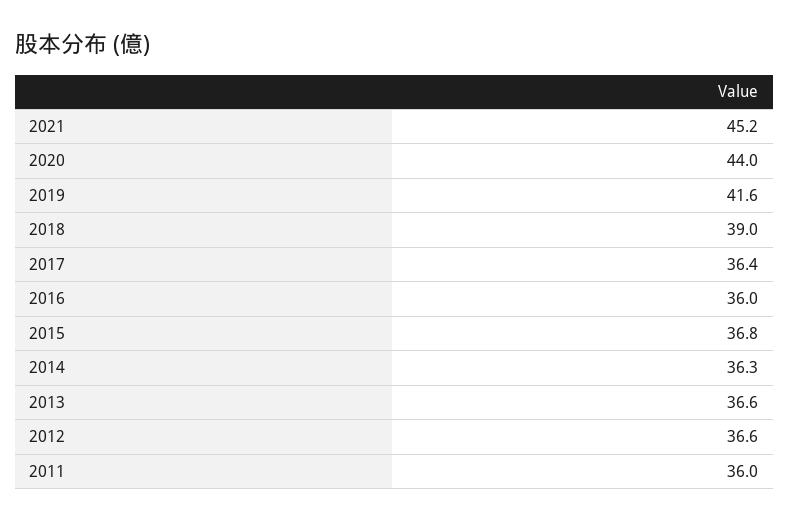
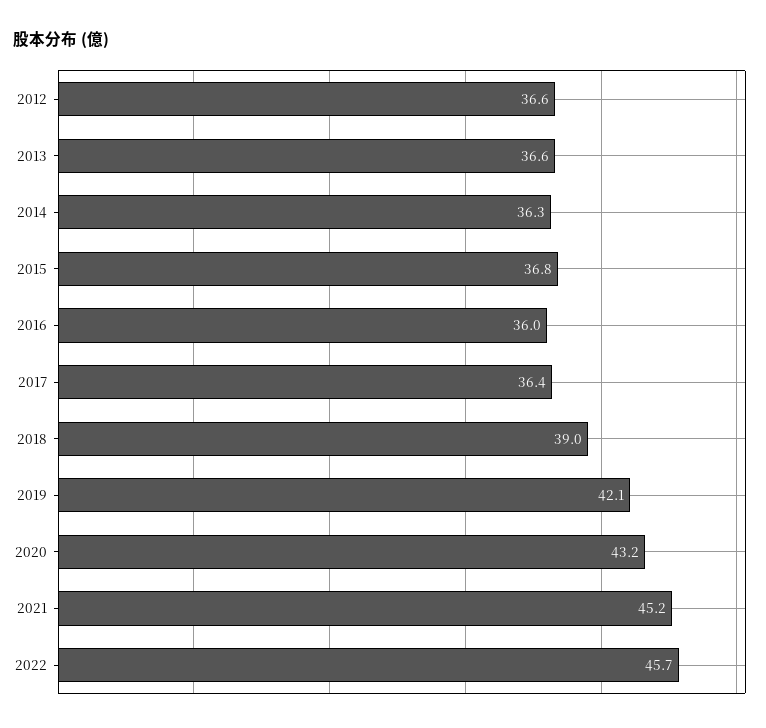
2020: 44 -> 43.2
2019: 41.6 -> 42.1
2011: 36 -> none
2022: none -> 45.7

